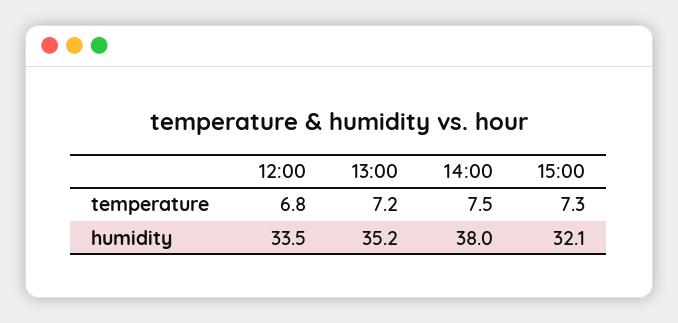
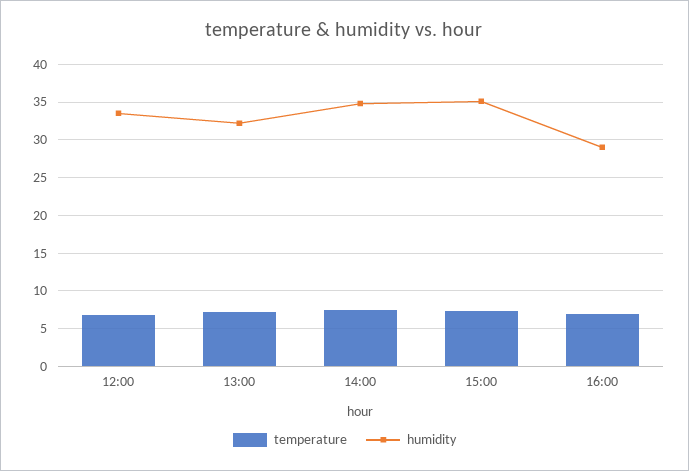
humidity, 13:00: 35.2 -> 32
humidity, 14:00: 38 -> 35
humidity, 15:00: 32.1 -> 35
temperature, 16:00: none -> 7
humidity, 16:00: none -> 29

